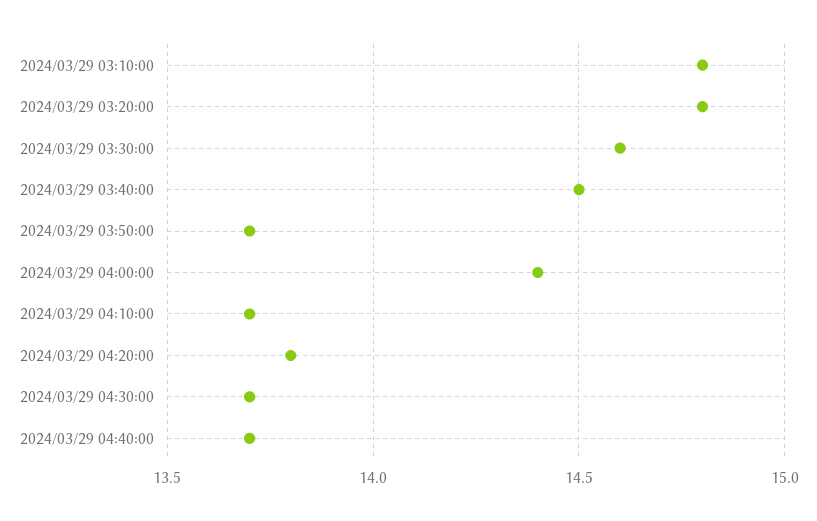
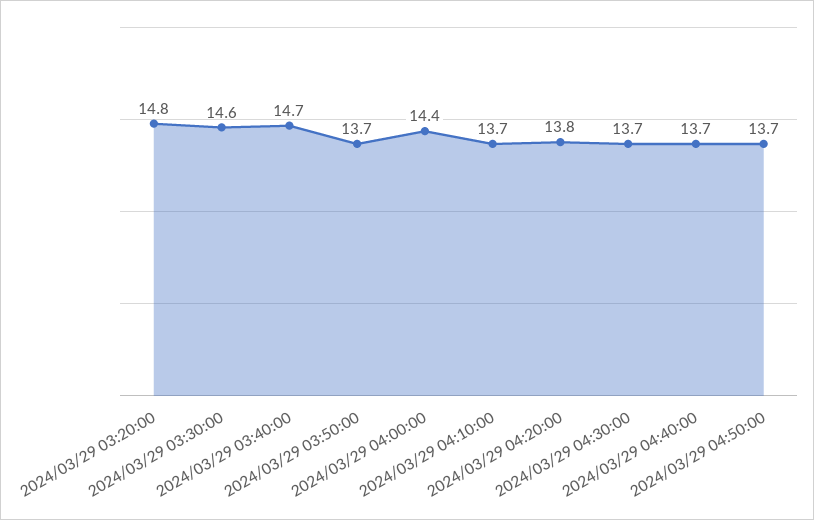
2024/03/29 03:10:00: 14.8 -> none
2024/03/29 03:40:00: 14.5 -> 14.7
2024/03/29 04:50:00: none -> 13.7

